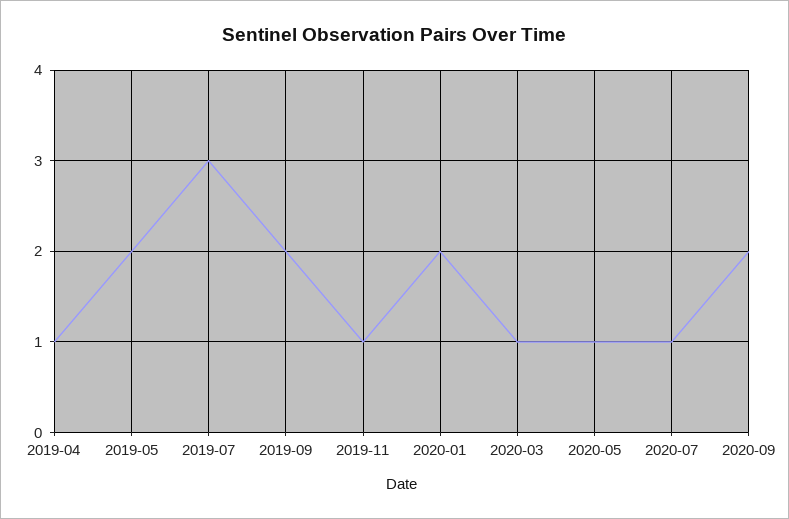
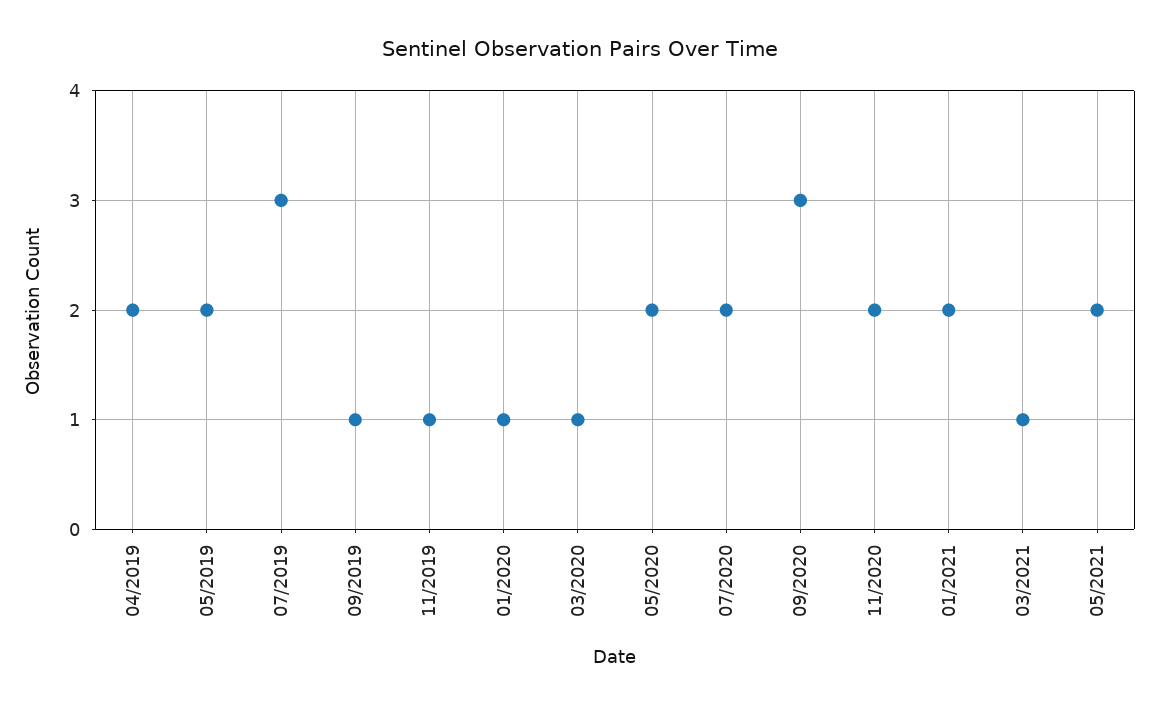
2019-04: 1 -> 2
2019-09: 2 -> 1
2020-01: 2 -> 1
2020-05: 1 -> 2
2020-07: 1 -> 2
2020-09: 2 -> 3
11/2020: none -> 2
01/2021: none -> 2
03/2021: none -> 1
05/2021: none -> 2

